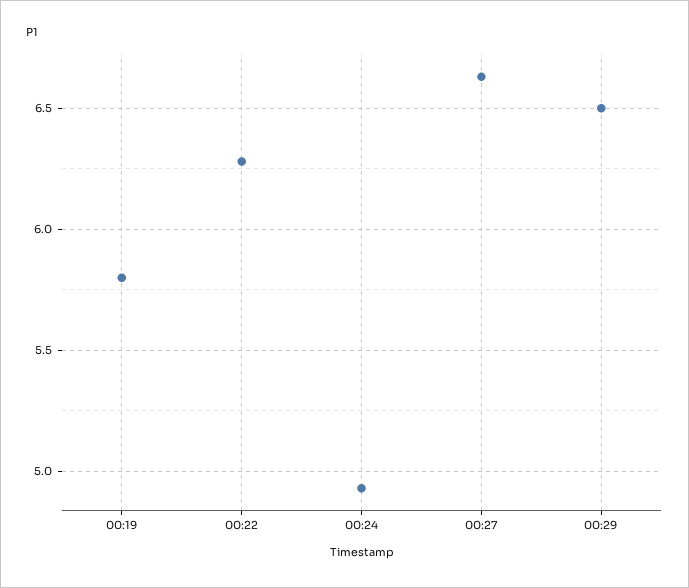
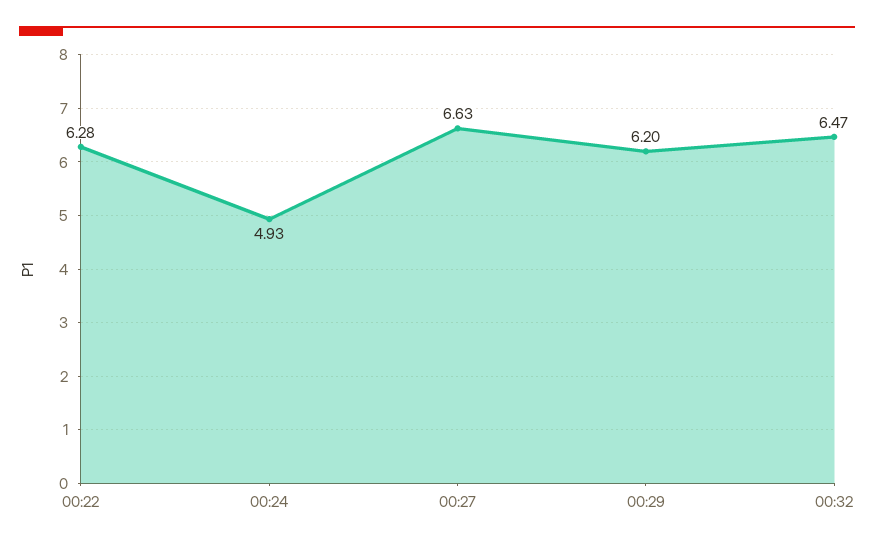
00:19: 5.8 -> none
00:29: 6.5 -> 6.2
00:32: none -> 6.47

